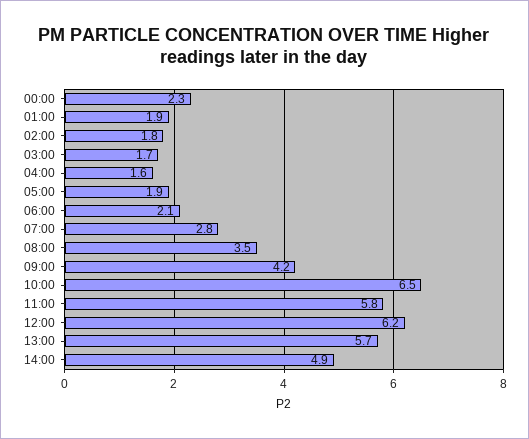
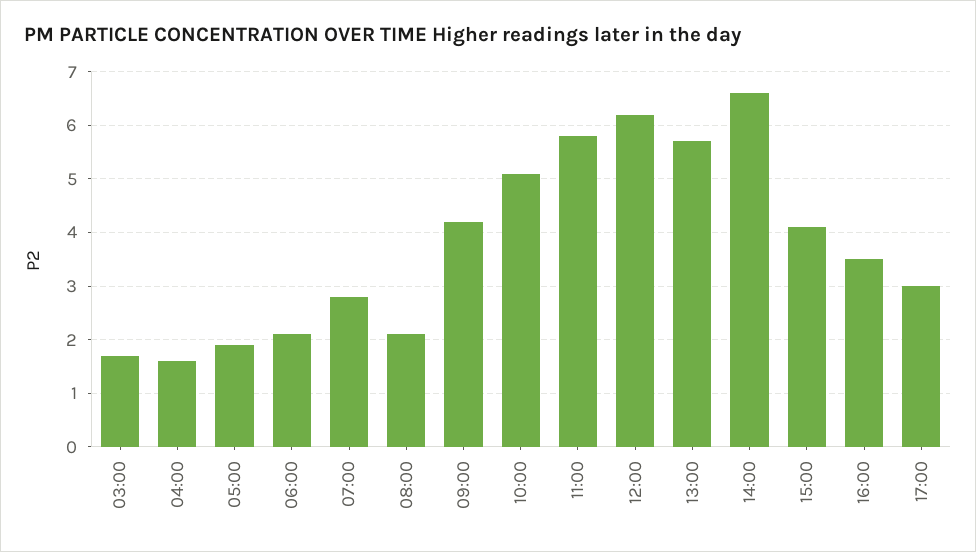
00:00: 2.3 -> none
01:00: 1.9 -> none
02:00: 1.8 -> none
08:00: 3.5 -> 2
10:00: 6.5 -> 5
14:00: 4.9 -> 6.5
15:00: none -> 4
16:00: none -> 3.5
17:00: none -> 3

